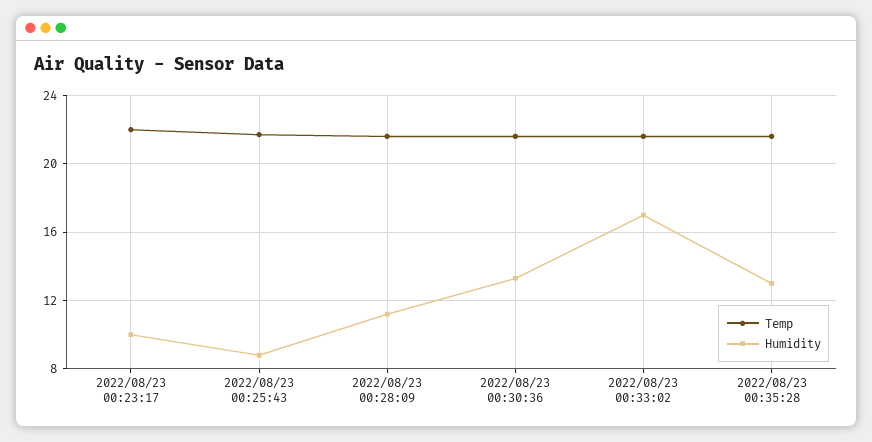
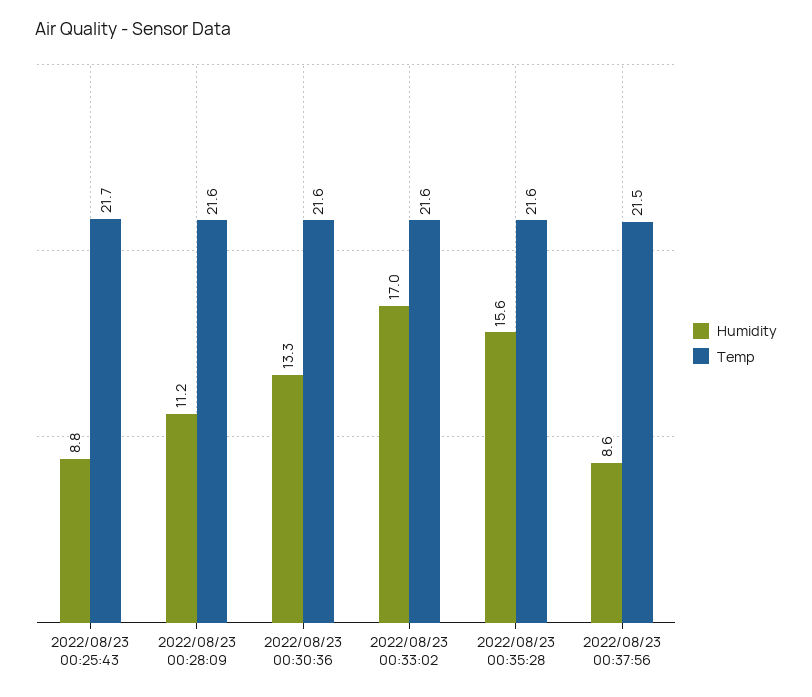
Temp, 2022/08/23 00:23:17: 22 -> none
Humidity, 2022/08/23 00:23:17: 10 -> none
Humidity, 2022/08/23 00:35:28: 13 -> 15.6
Humidity, 2022/08/23 00:37:56: none -> 8.6
Temp, 2022/08/23 00:37:56: none -> 21.5

